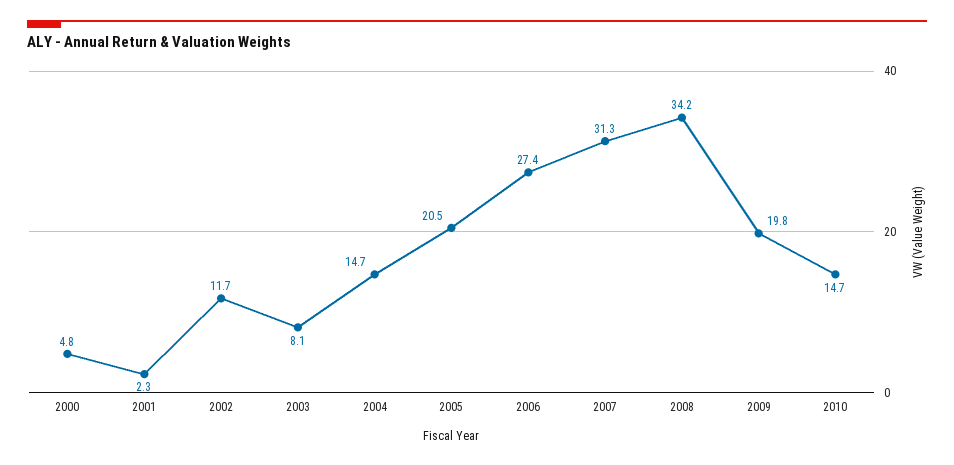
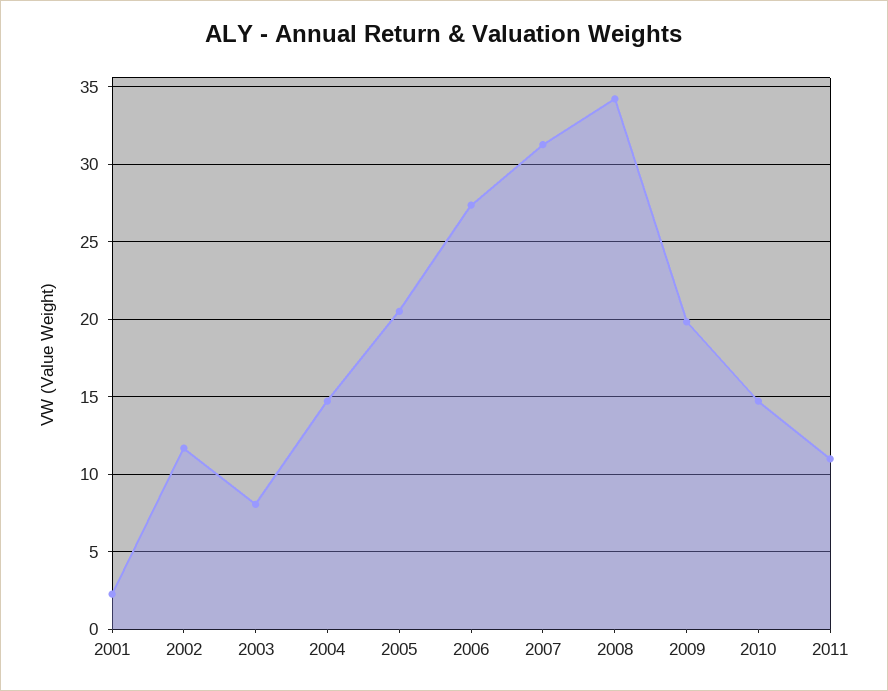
2000: 4.8 -> none
2011: none -> 11

